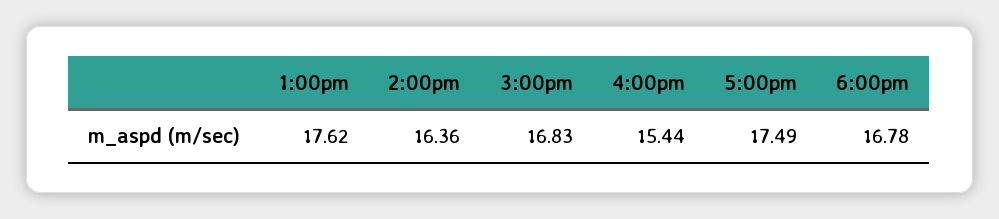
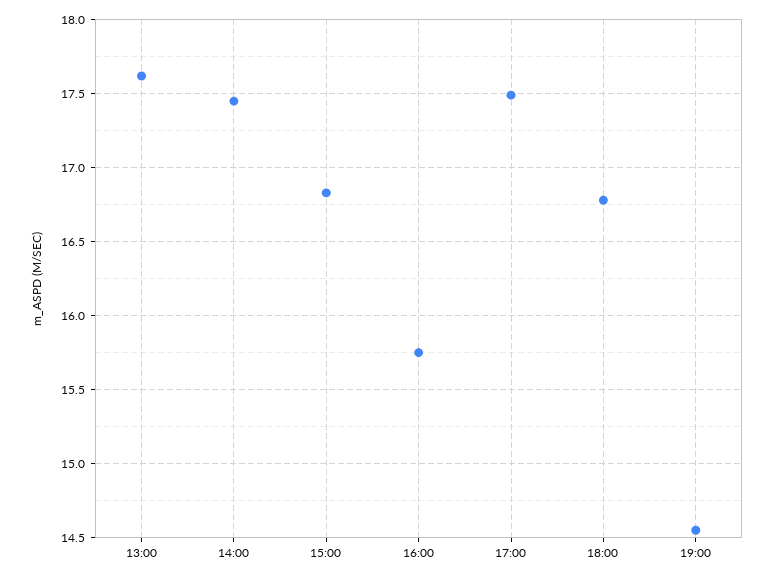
2:00pm: 16.36 -> 17.45
4:00pm: 15.44 -> 15.75
19:00: none -> 14.55

